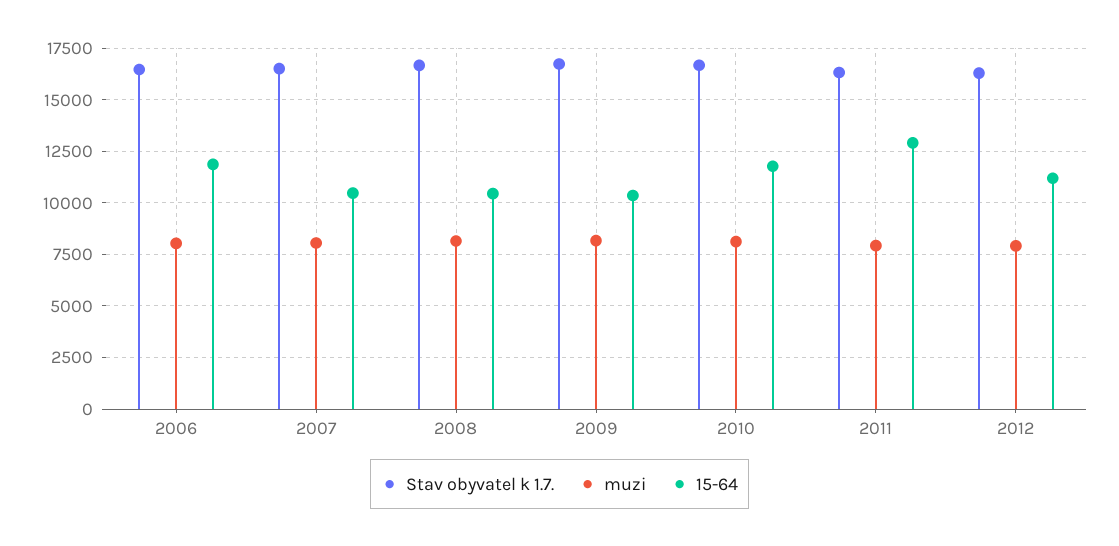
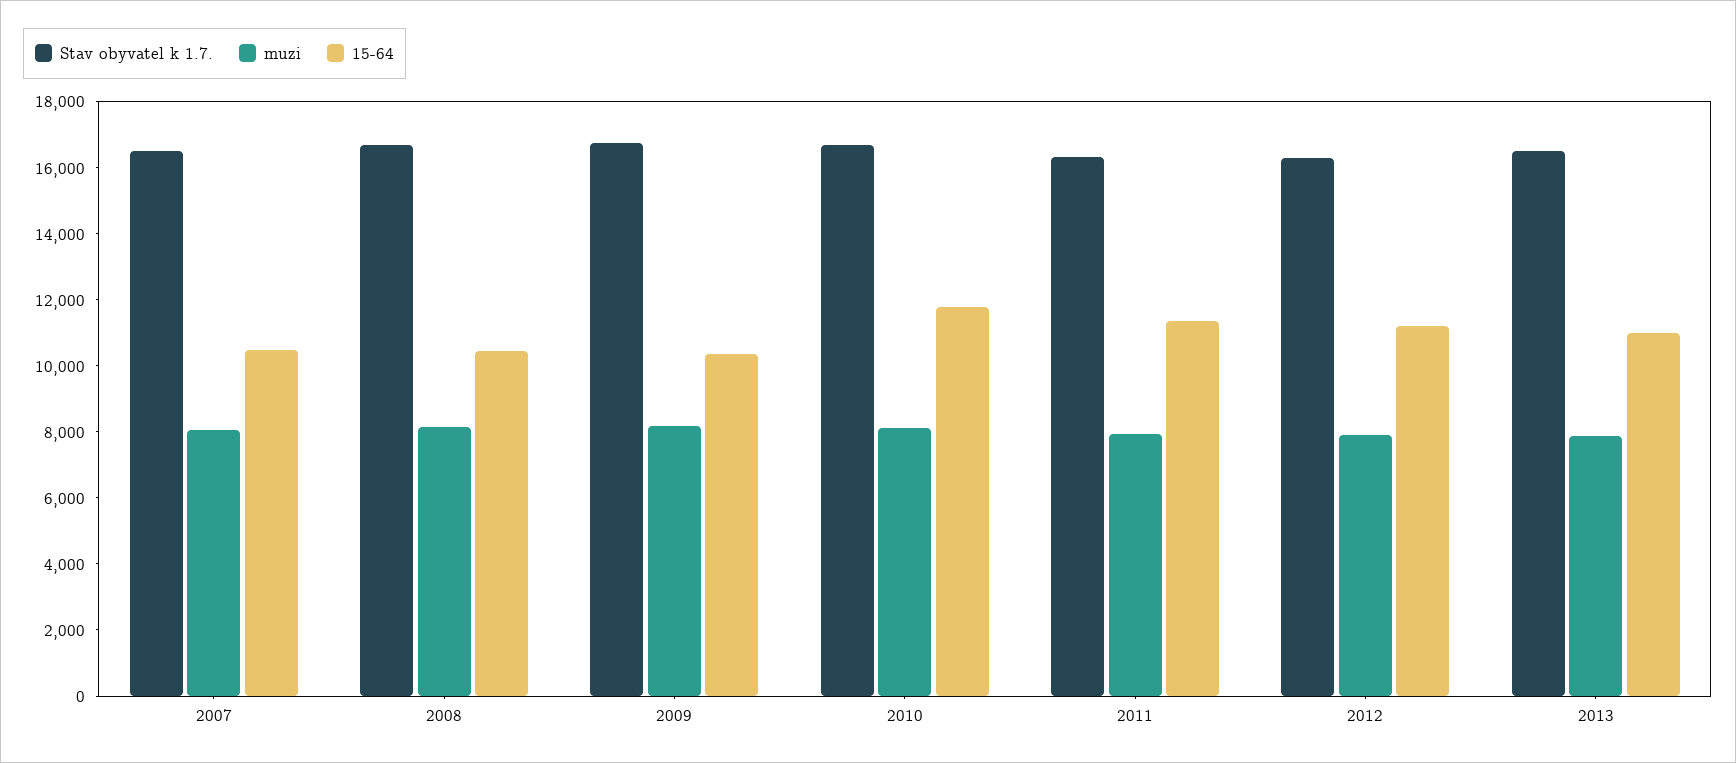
Stav obyvatel k 1.7., 2006: 16500 -> none
muzi, 2006: 8000 -> none
15-64, 2006: 12000 -> none
15-64, 2011: 13000 -> 11500
Stav obyvatel k 1.7., 2013: none -> 16500
muzi, 2013: none -> 8000
15-64, 2013: none -> 11000

